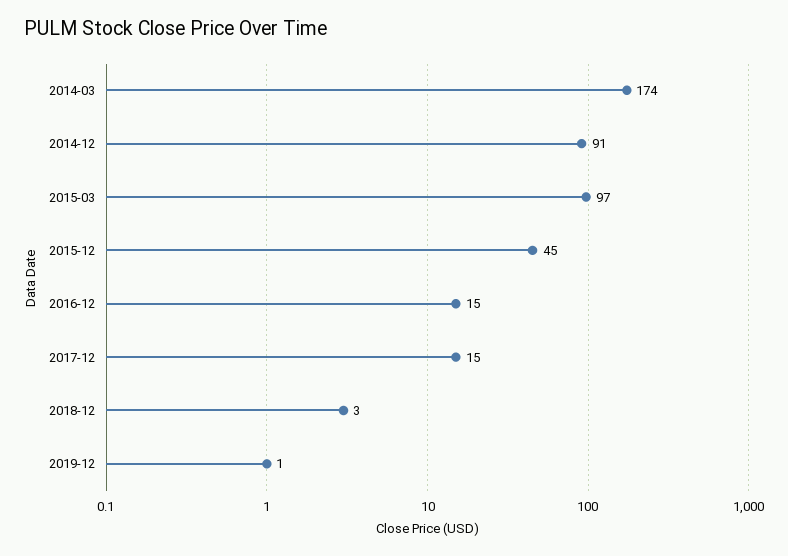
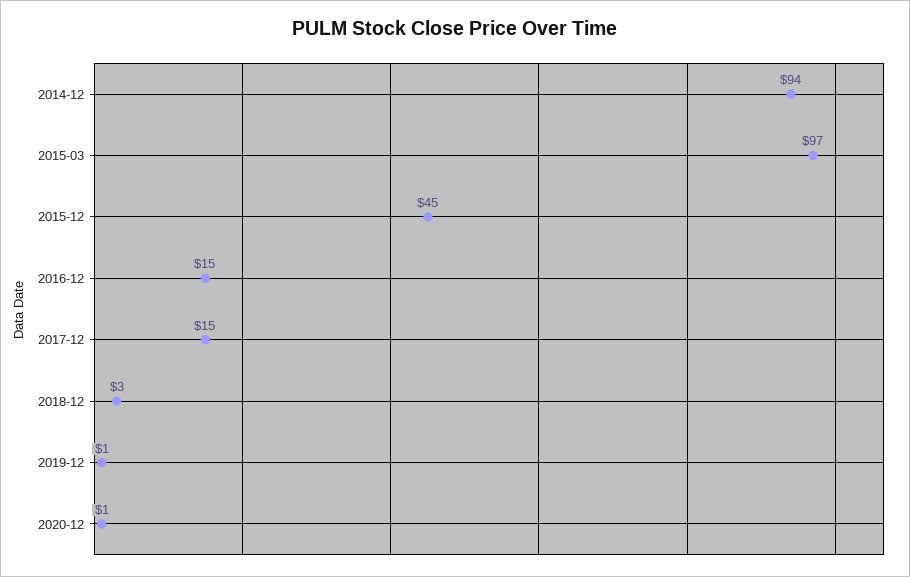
2014-03: 174 -> none
2014-12: 91 -> 94
2020-12: none -> 1

